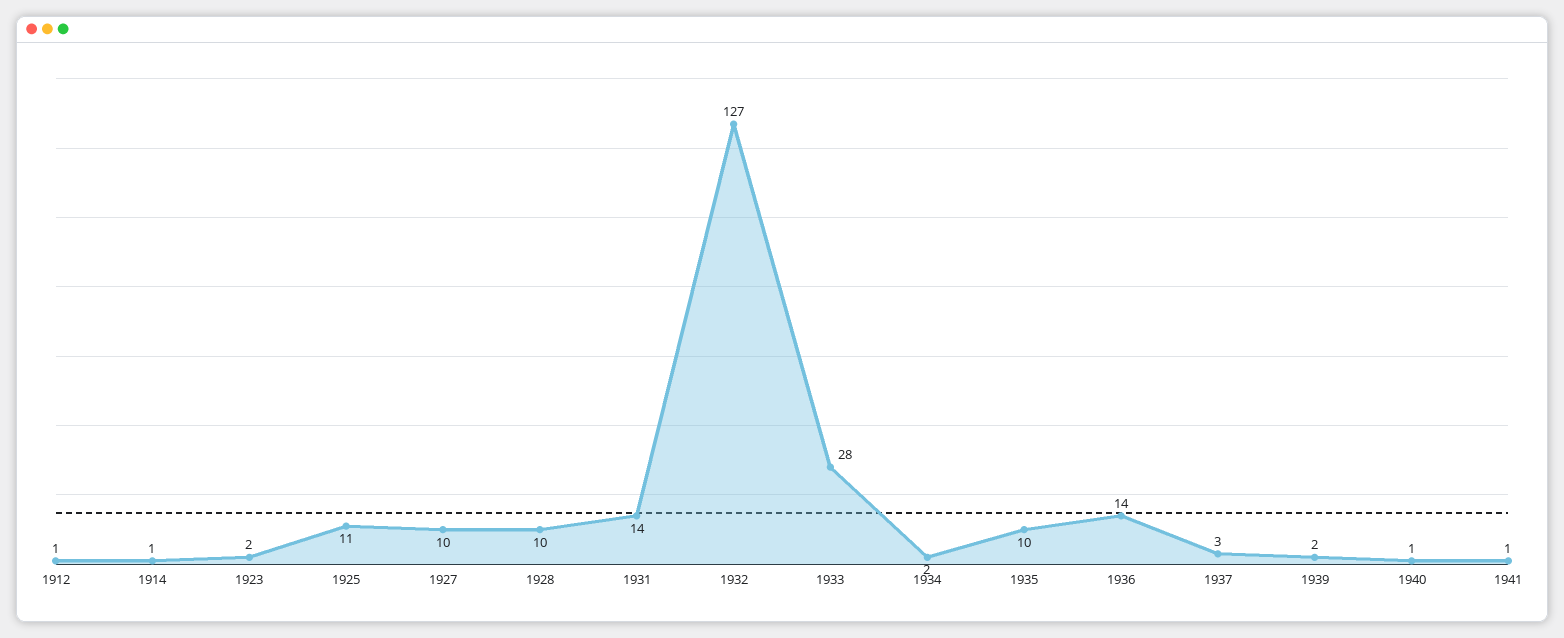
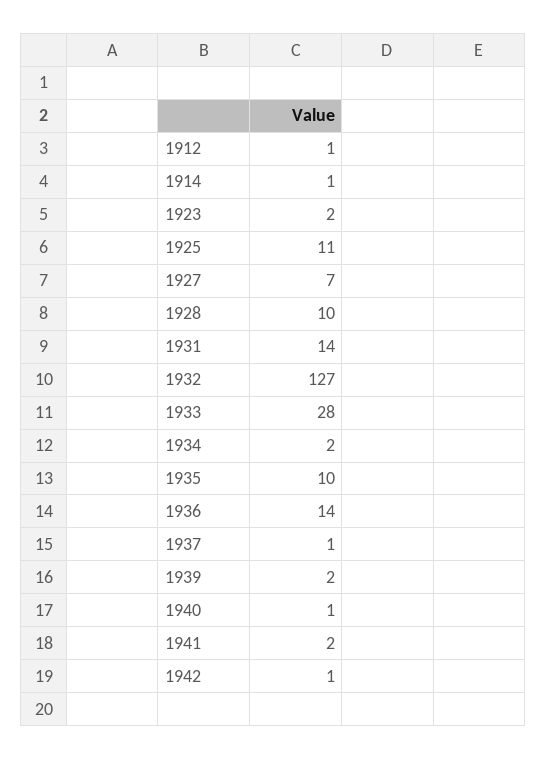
1927: 10 -> 7
1937: 3 -> 1
1941: 1 -> 2
1942: none -> 1

